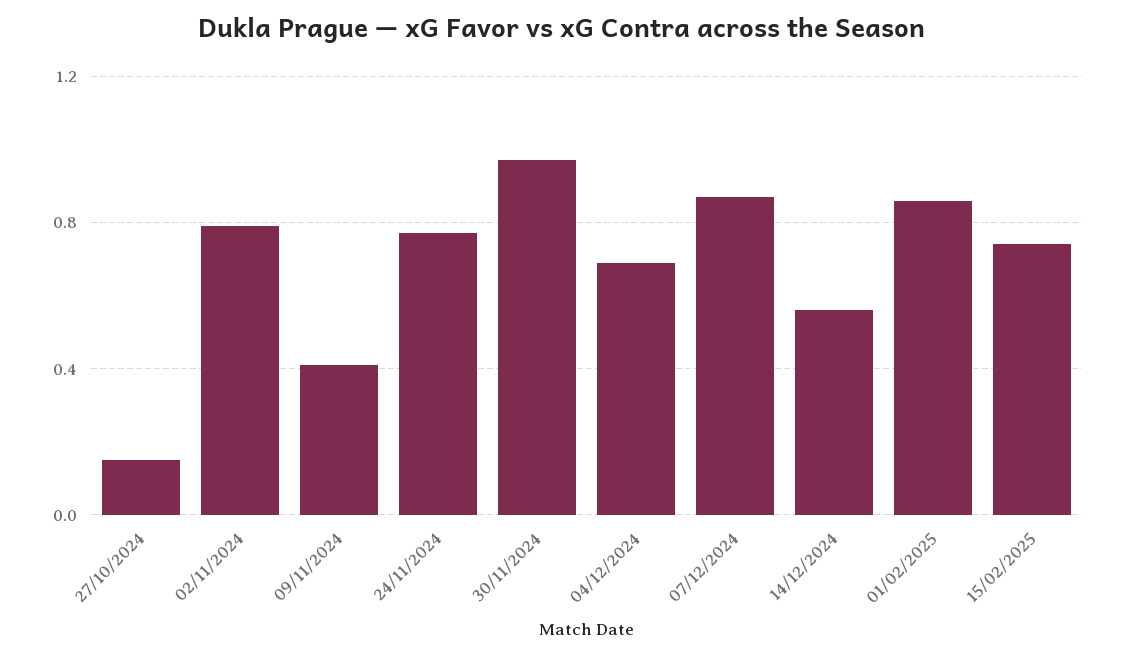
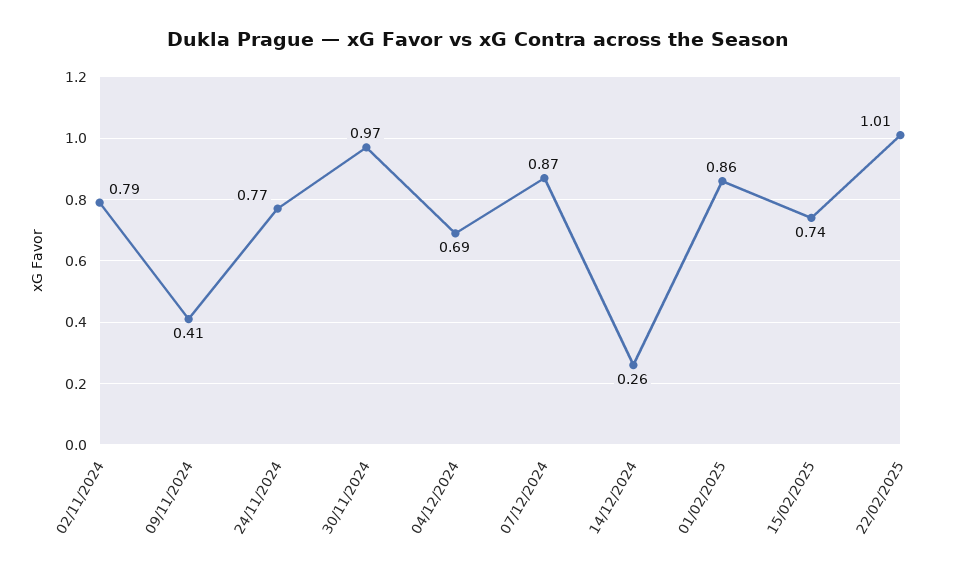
27/10/2024: 0.15 -> none
14/12/2024: 0.55 -> 0.26
22/02/2025: none -> 1.01

